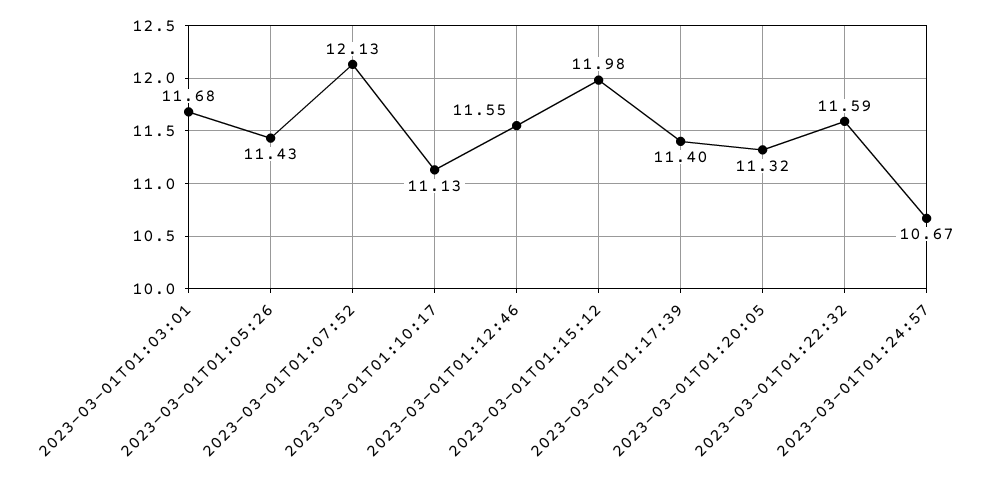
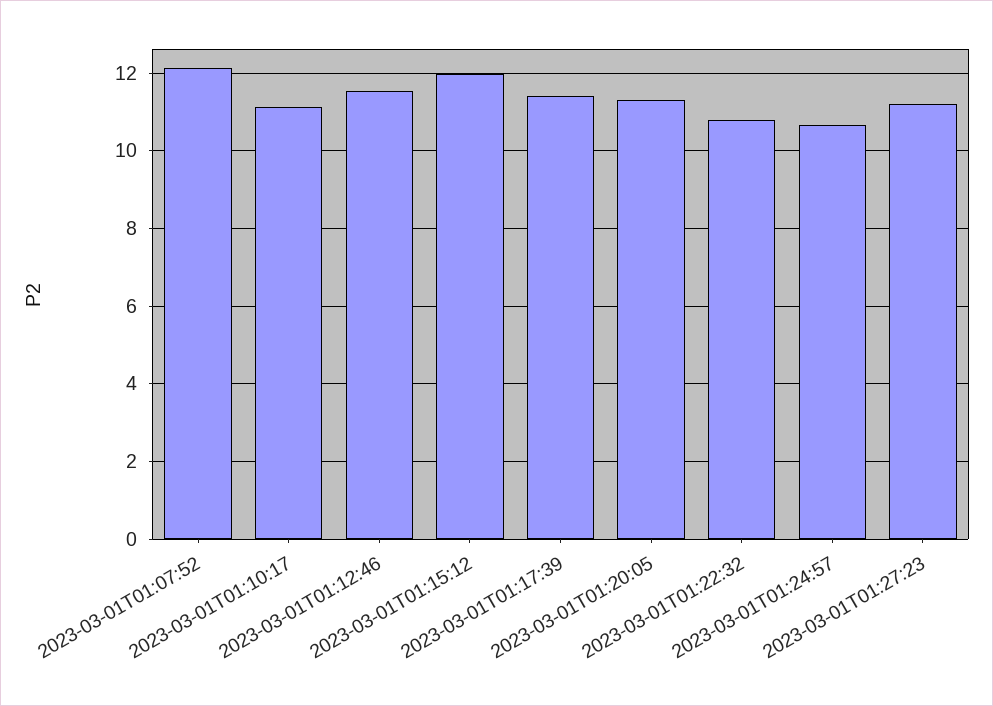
2023-03-01T01:03:01: 11.68 -> none
2023-03-01T01:05:26: 11.43 -> none
2023-03-01T01:22:32: 11.59 -> 10.8
2023-03-01T01:27:23: none -> 11.2

